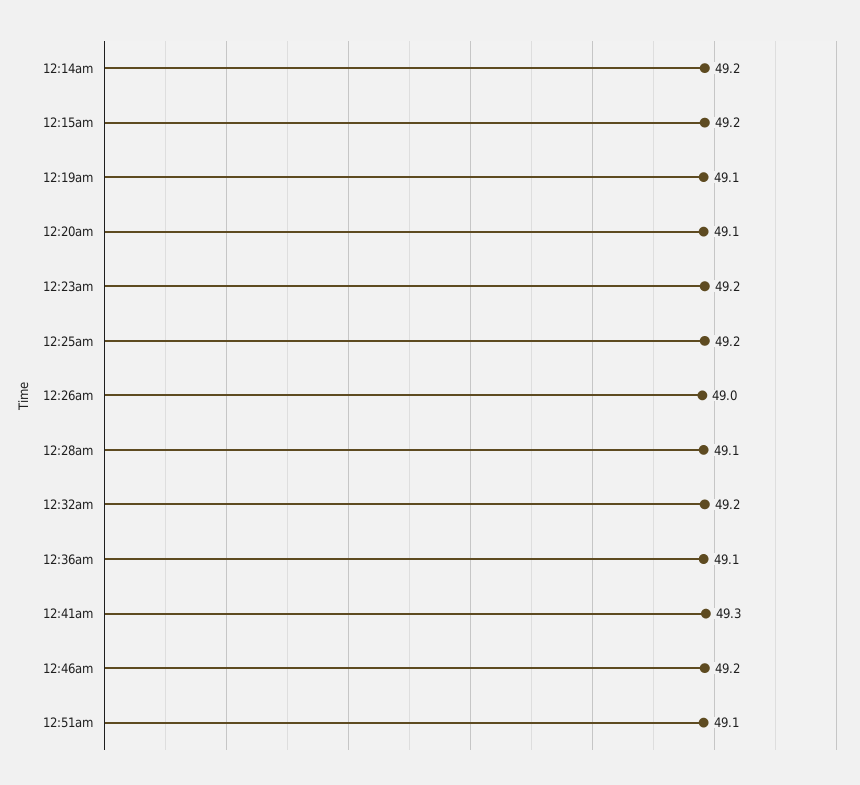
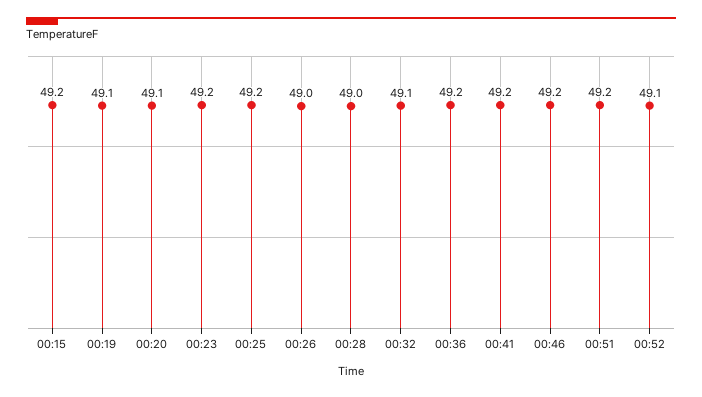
12:14am: 49.2 -> none
12:28am: 49.1 -> 49
12:32am: 49.2 -> 49.1
12:36am: 49.1 -> 49.2
12:41am: 49.3 -> 49.2
12:51am: 49.1 -> 49.2
00:52: none -> 49.1

